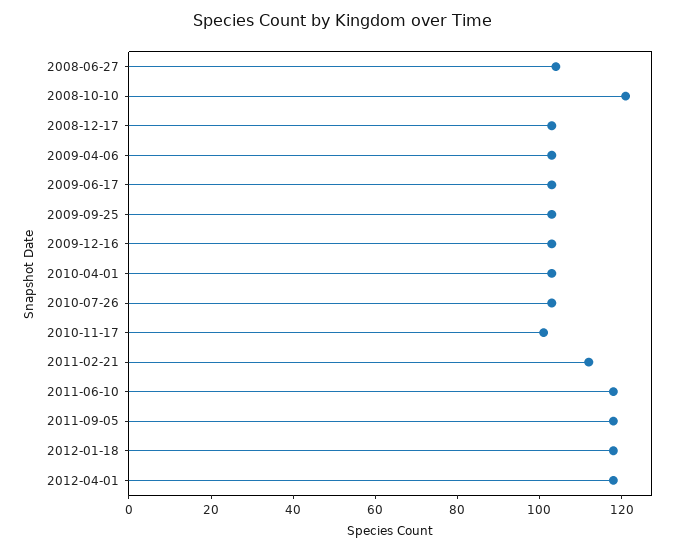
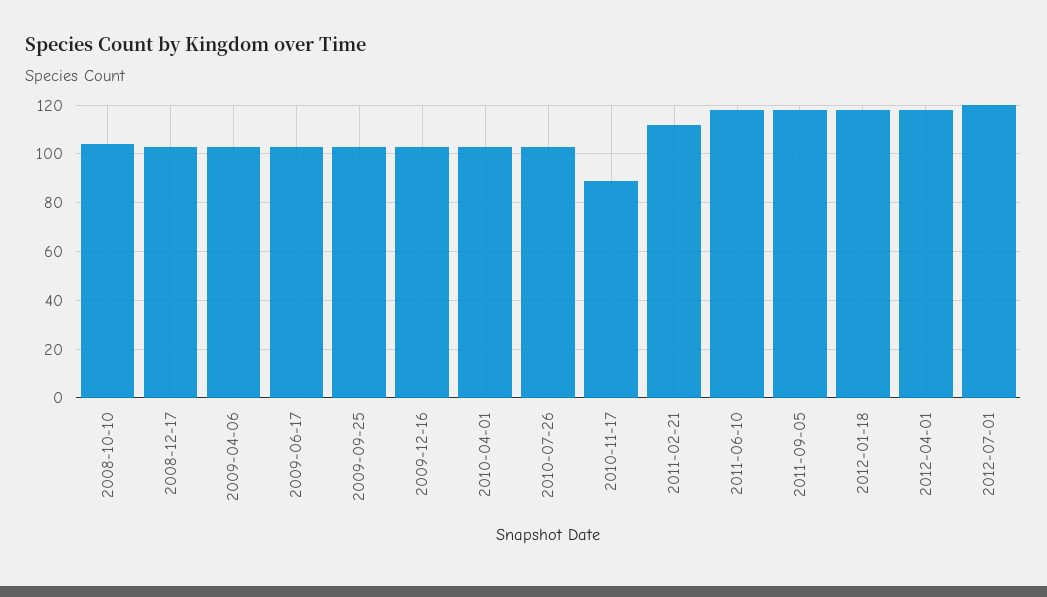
2008-06-27: 105 -> none
2008-10-10: 120 -> 105
2010-11-17: 100 -> 90
2012-07-01: none -> 120

